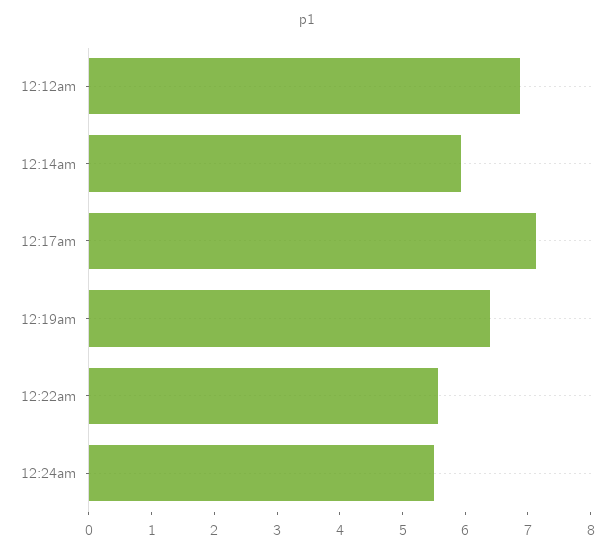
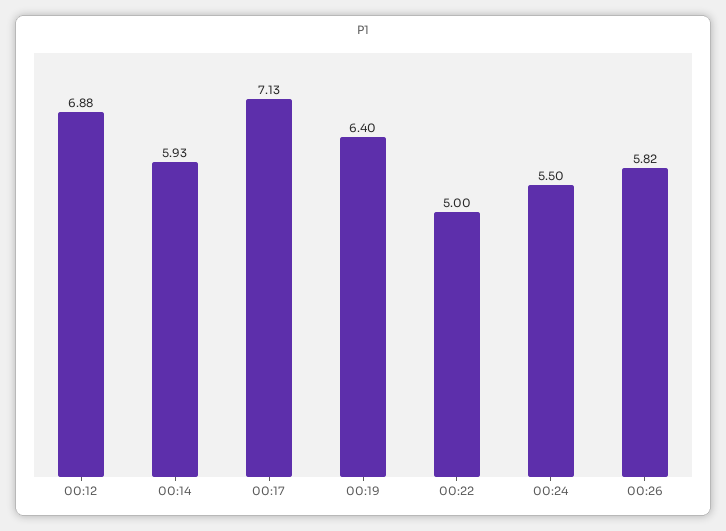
12:22am: 5.6 -> 5
00:26: none -> 5.82

